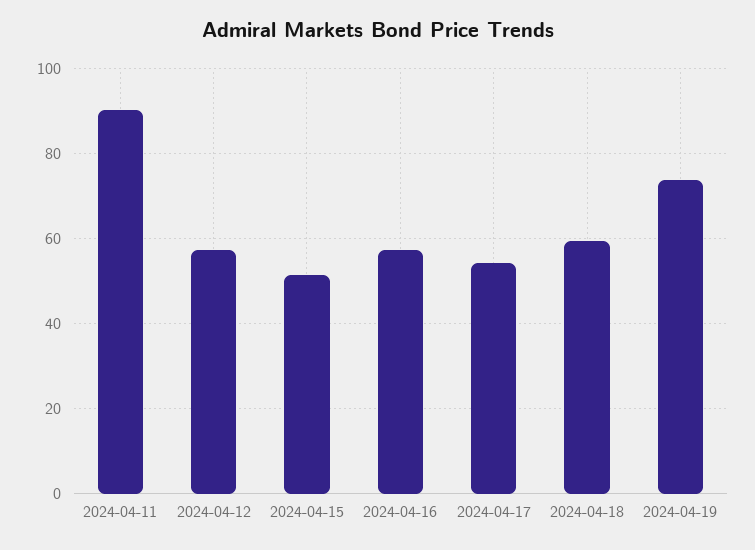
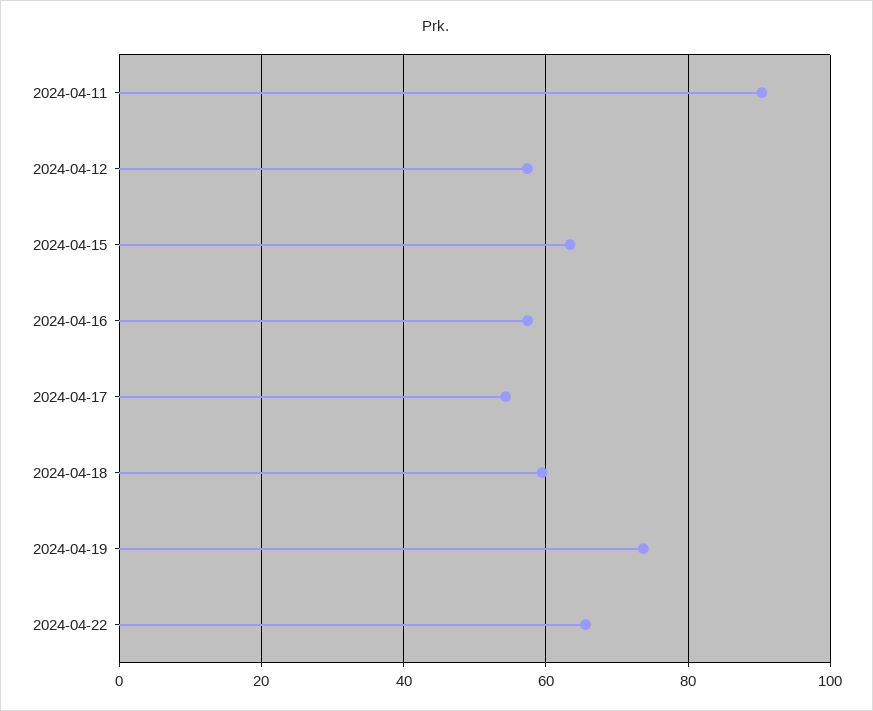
2024-04-15: 52 -> 64
2024-04-22: none -> 66

